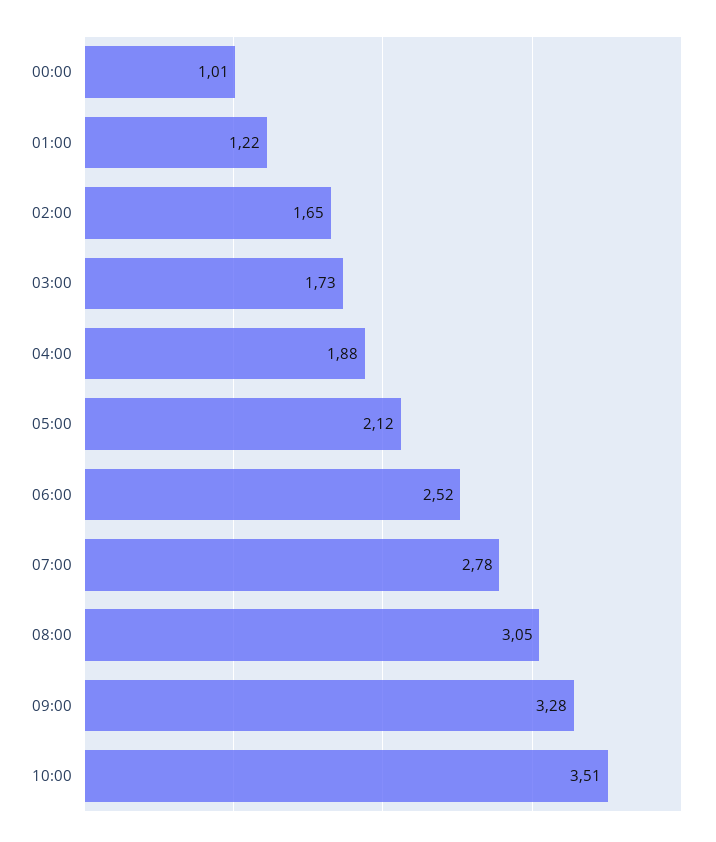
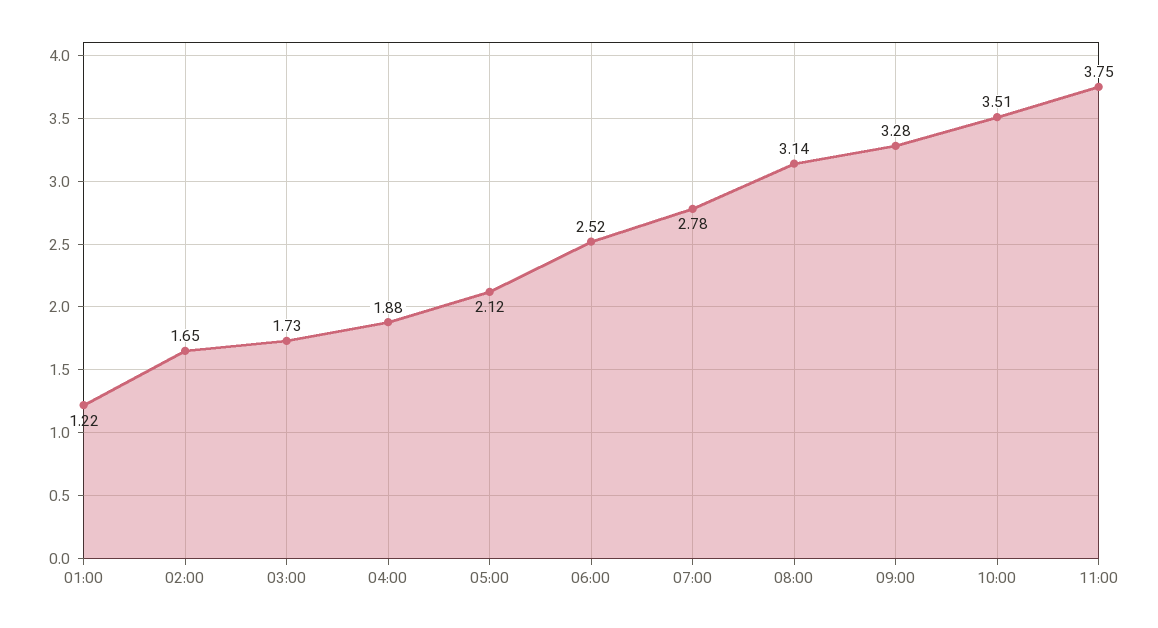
00:00: 1.01 -> none
08:00: 3.05 -> 3.14
11:00: none -> 3.75

